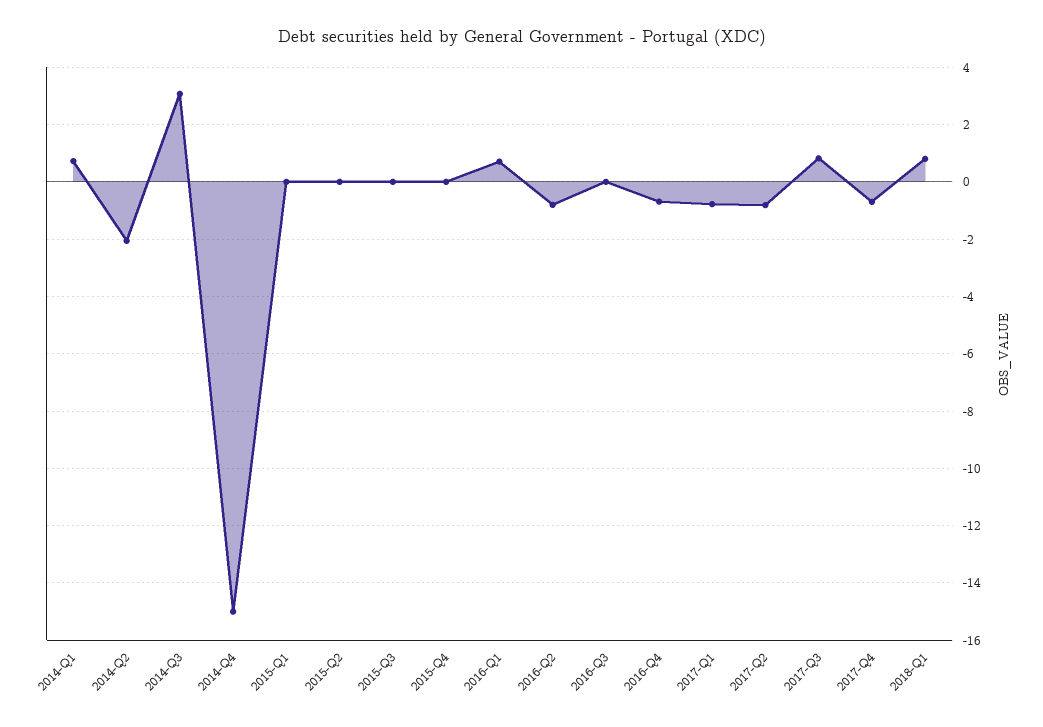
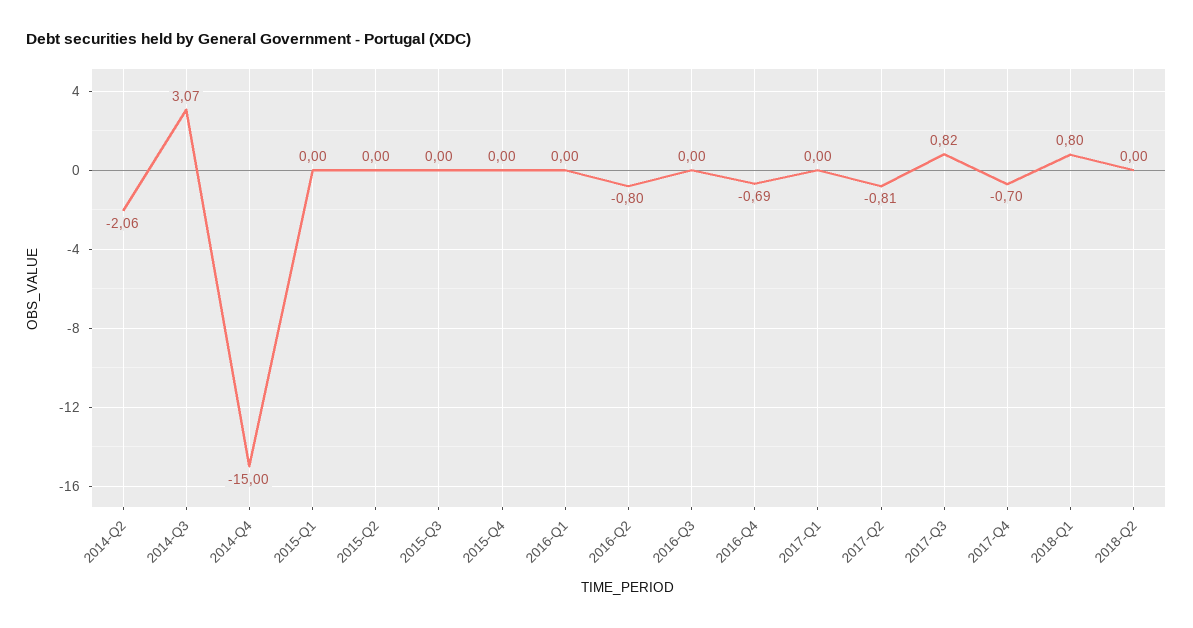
2014-Q1: 0.75 -> none
2016-Q1: 0.75 -> 0
2017-Q1: -0.75 -> 0
2018-Q2: none -> 0

